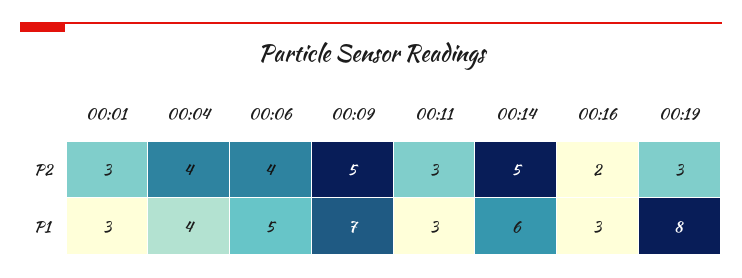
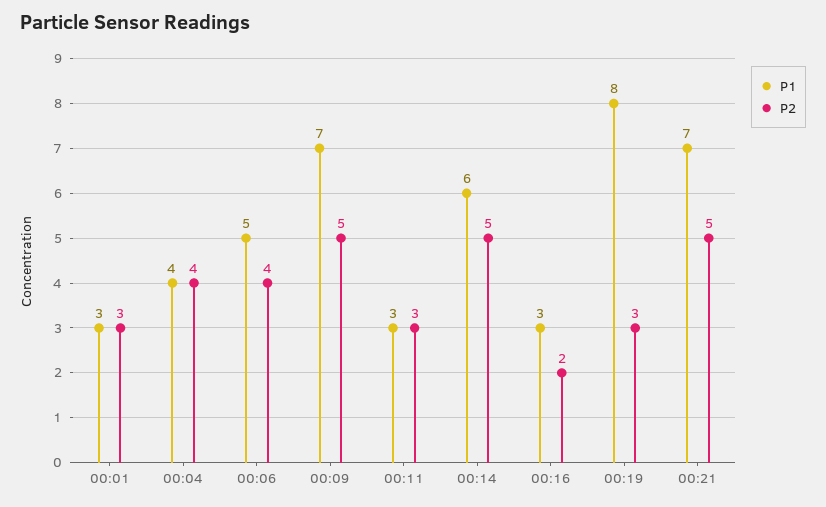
P1, 00:21: none -> 7
P2, 00:21: none -> 5

